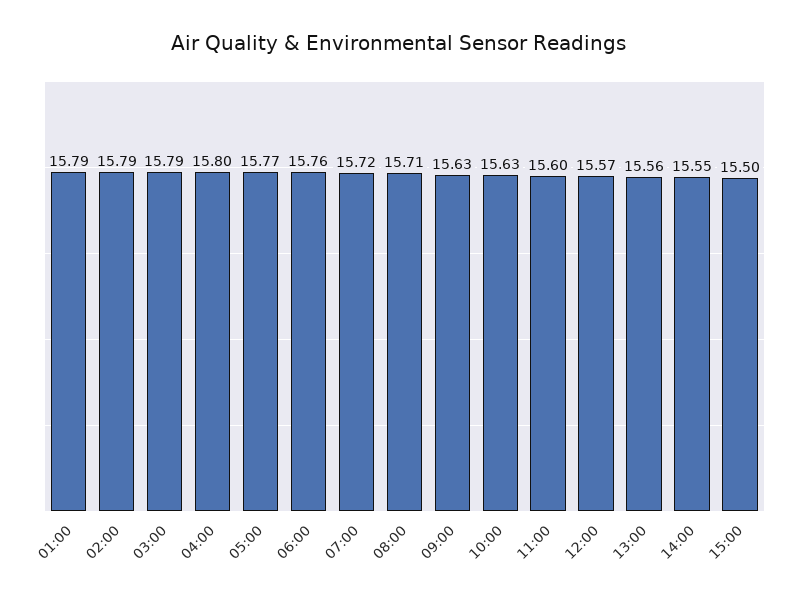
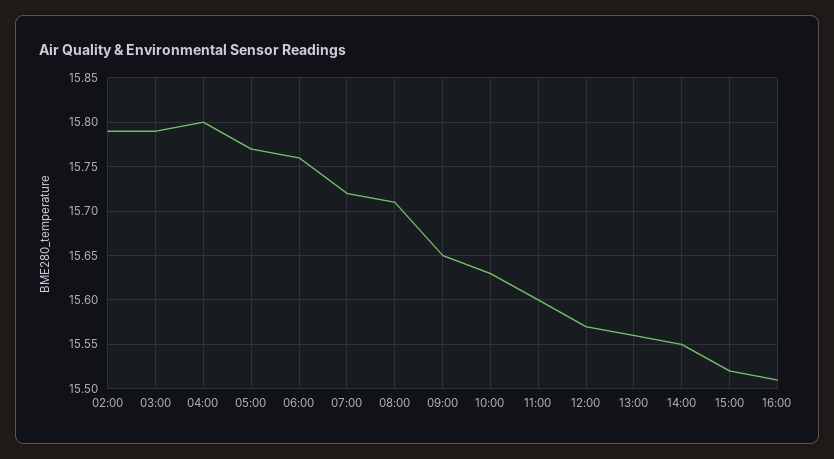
01:00: 15.79 -> none
09:00: 15.63 -> 15.65
15:00: 15.5 -> 15.52
16:00: none -> 15.51

